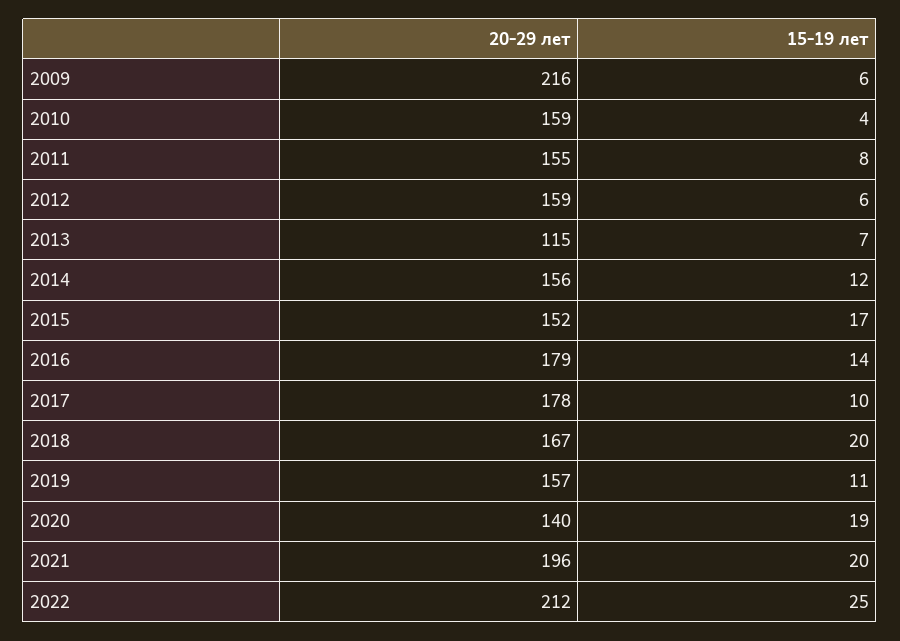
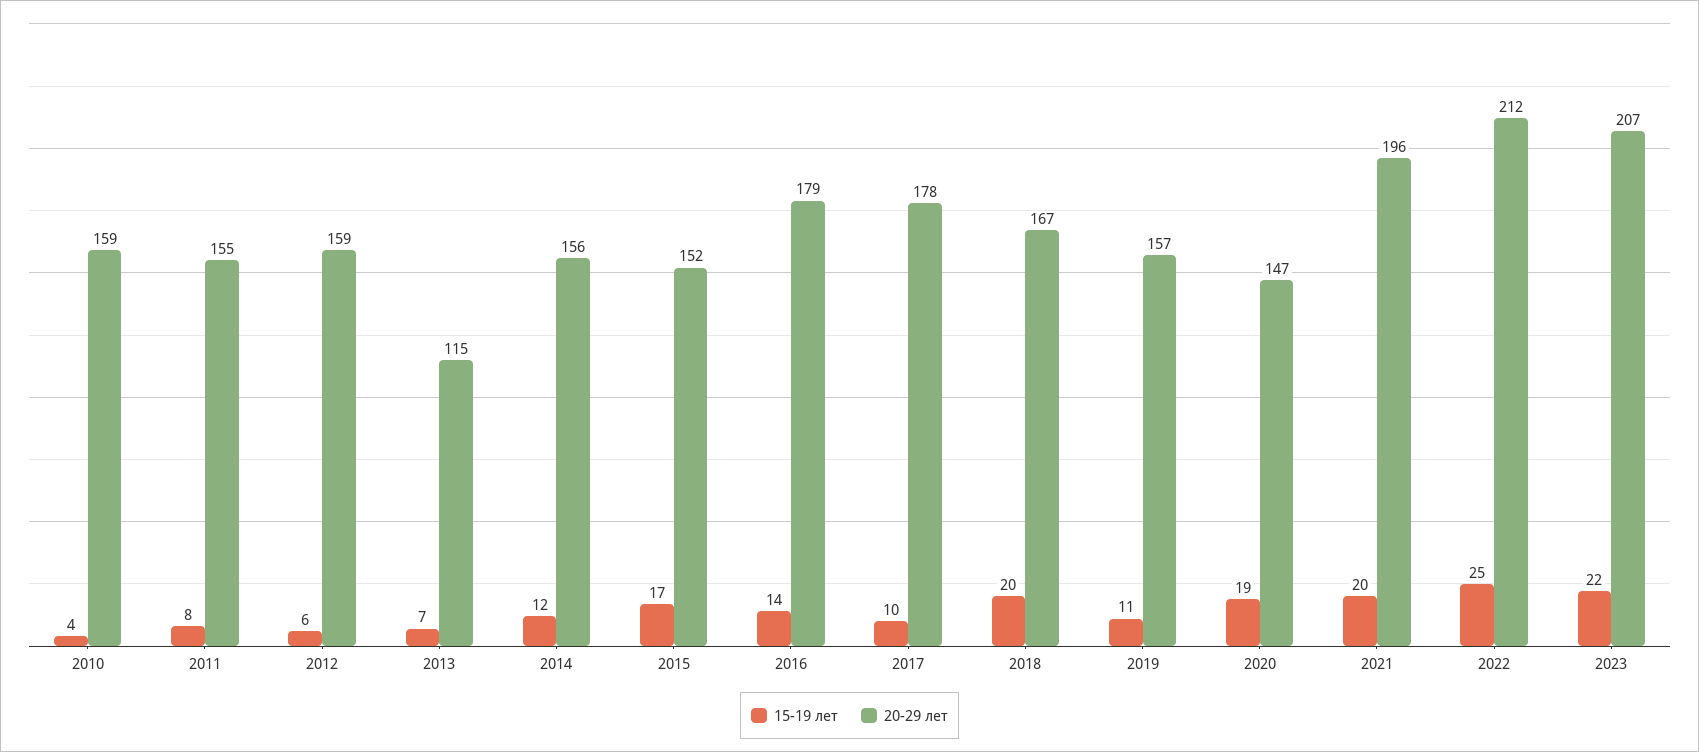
20-29 лет, 2009: 216 -> none
15-19 лет, 2009: 6 -> none
20-29 лет, 2020: 140 -> 147
15-19 лет, 2023: none -> 22
20-29 лет, 2023: none -> 207

